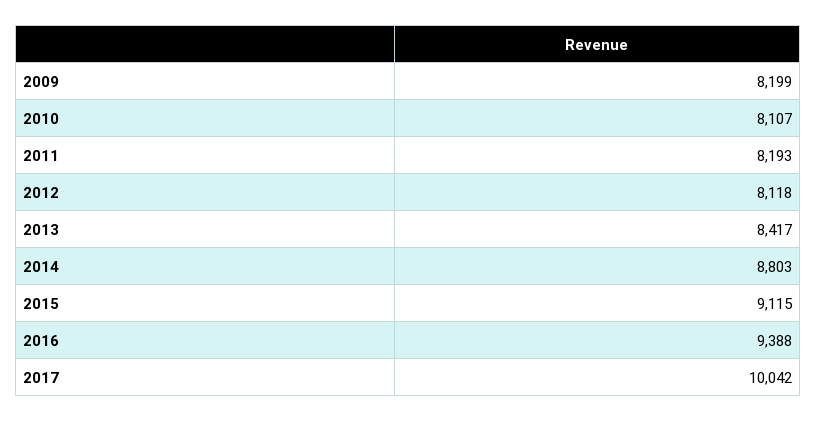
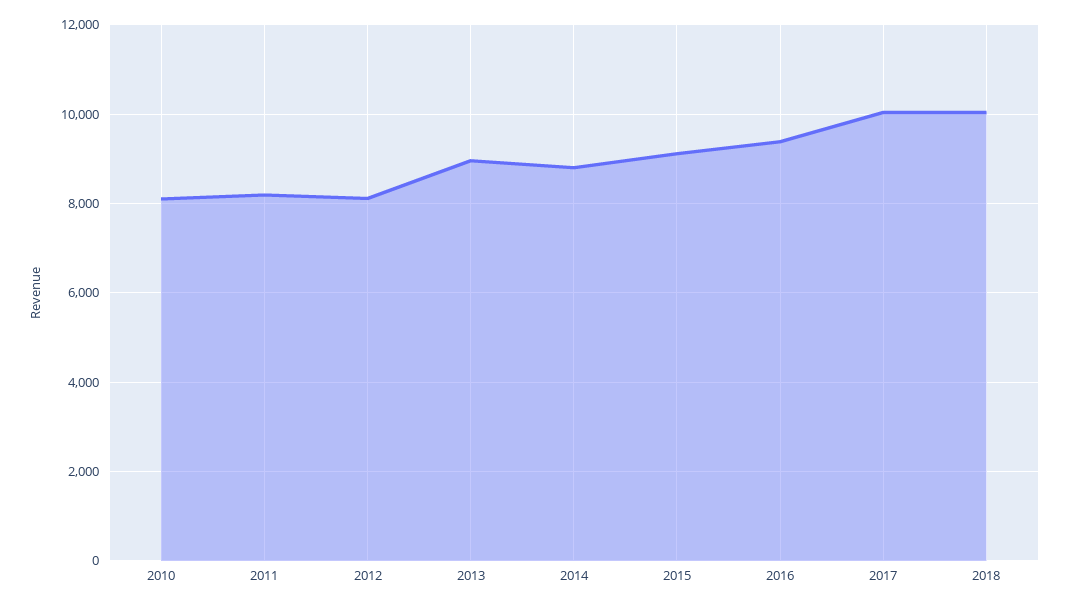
2009: 8199 -> none
2013: 8417 -> 9000
2018: none -> 10000

